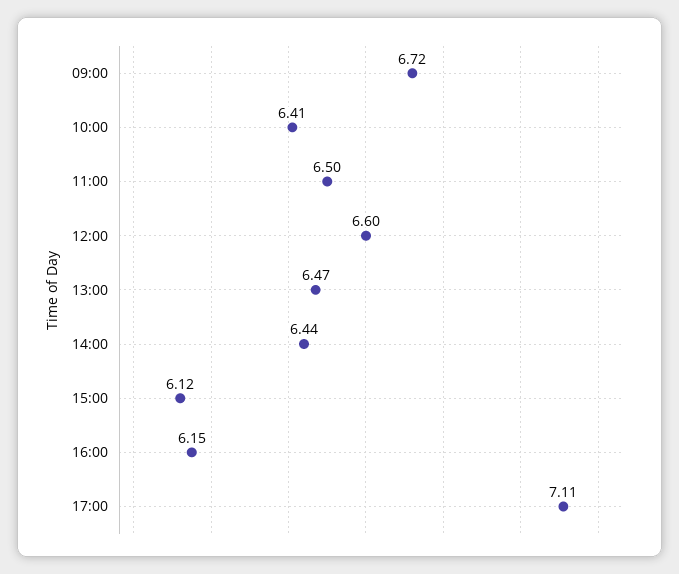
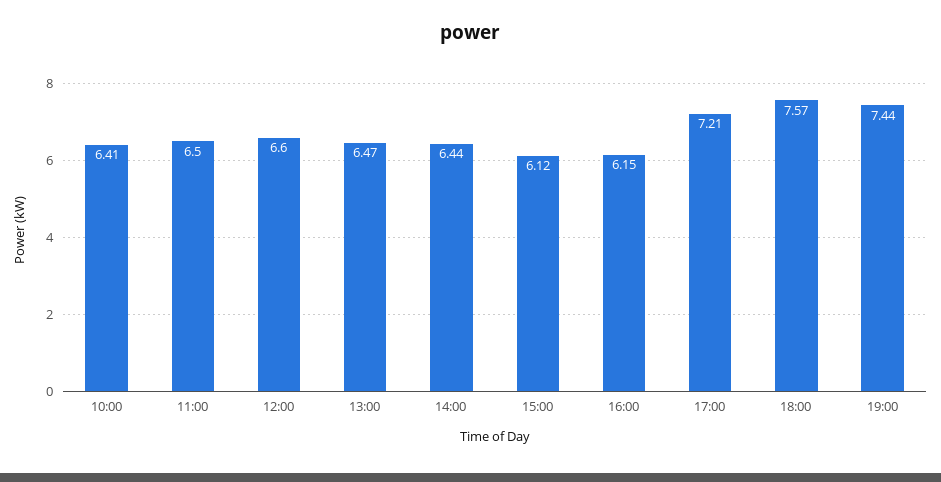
09:00: 6.72 -> none
17:00: 7.11 -> 7.21
18:00: none -> 7.57
19:00: none -> 7.44

